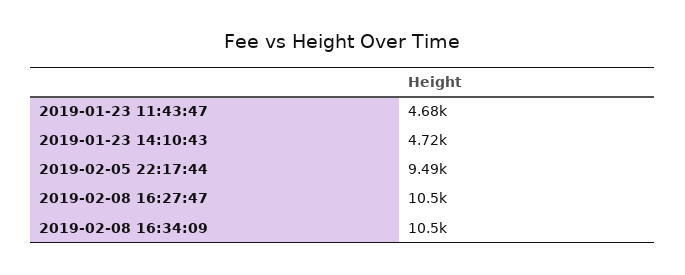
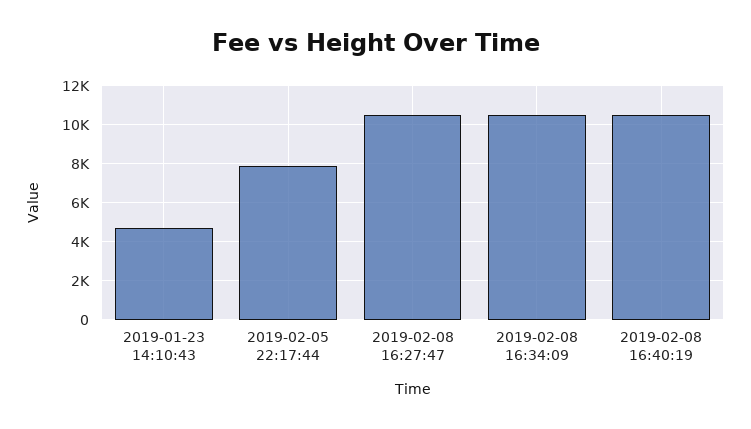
2019-01-23 11:43:47: 4680 -> none
2019-02-05 22:17:44: 9490 -> 8000
2019-02-08 16:40:19: none -> 10500

